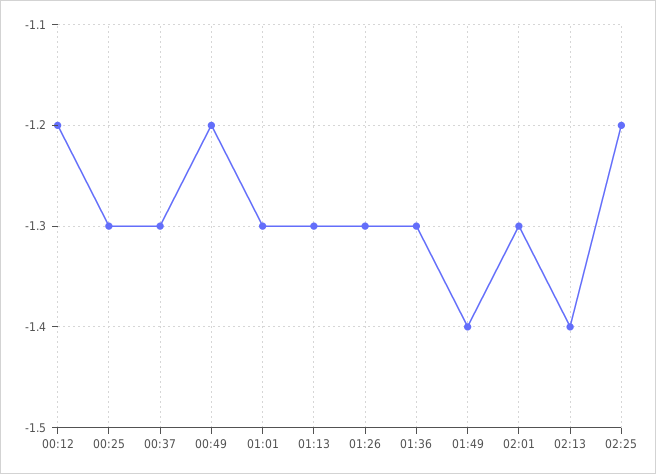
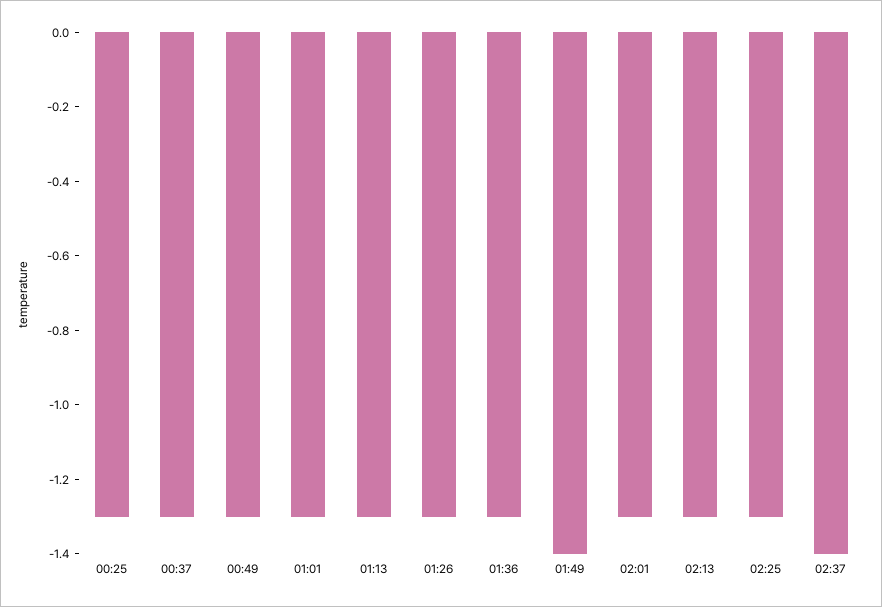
00:12: -1.2 -> none
00:49: -1.2 -> -1.3
02:13: -1.4 -> -1.3
02:25: -1.2 -> -1.3
02:37: none -> -1.4

